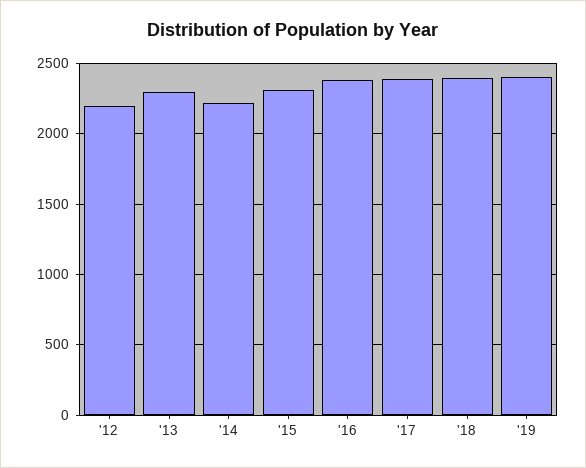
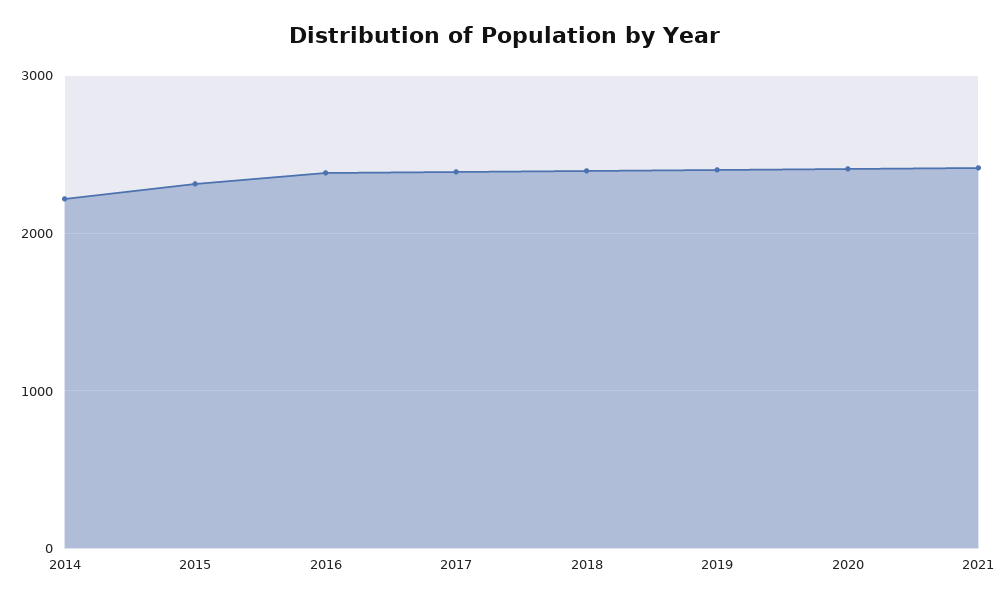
'12: 2200 -> none
'13: 2300 -> none
2020: none -> 2400
2021: none -> 2400

